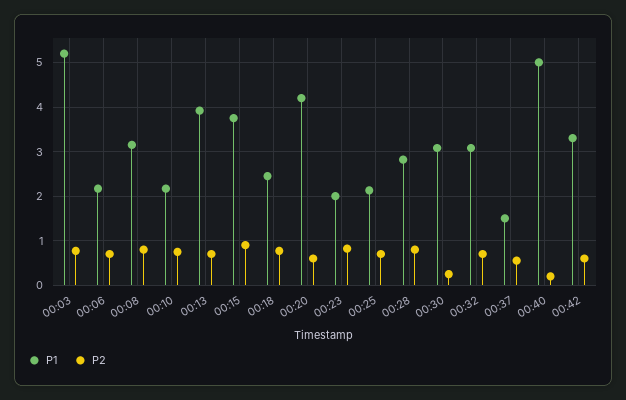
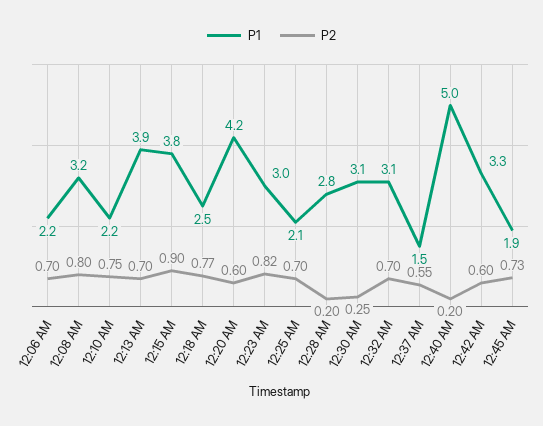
P1, 00:03: 5.2 -> none
P2, 00:03: 0.8 -> none
P1, 00:23: 2 -> 3
P2, 00:28: 0.8 -> 0.2
P1, 12:45 AM: none -> 1.9
P2, 12:45 AM: none -> 0.73

